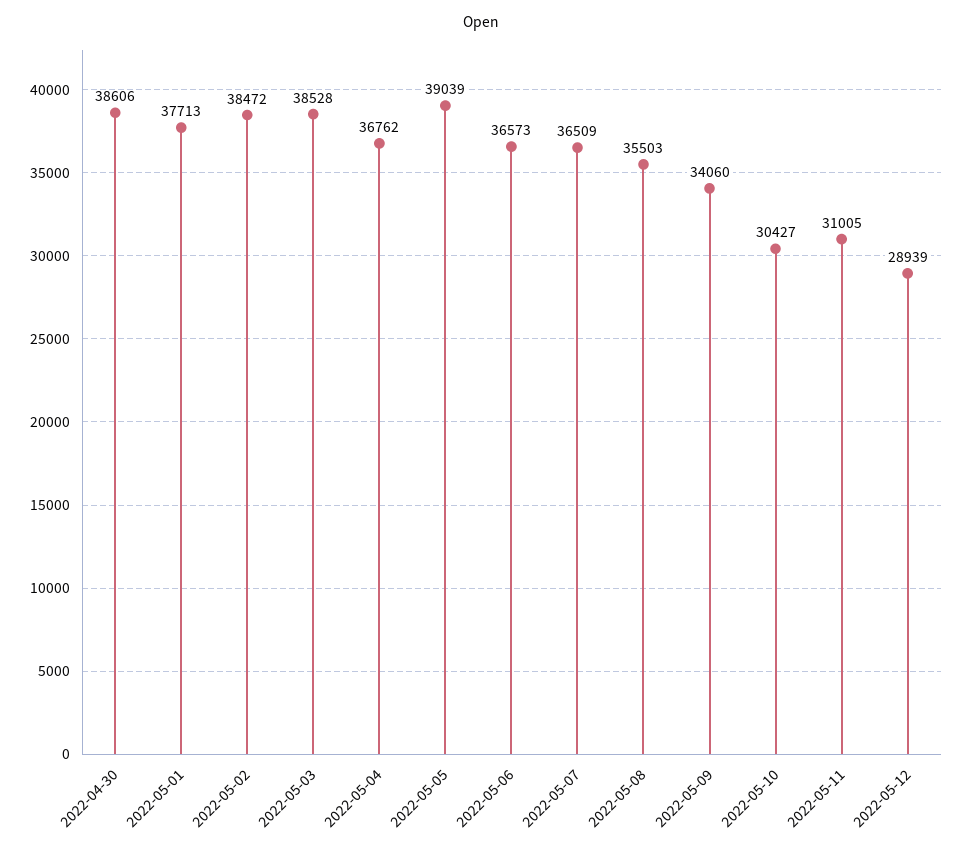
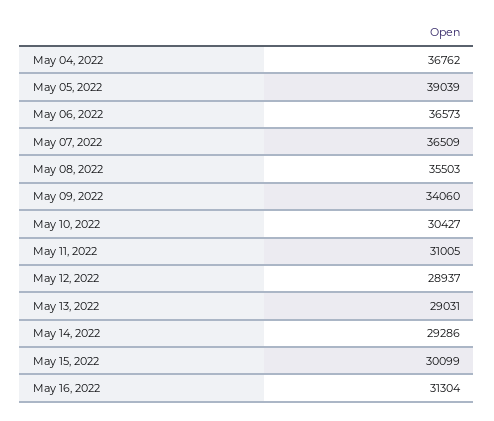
2022-04-30: 38606 -> none
2022-05-01: 37713 -> none
2022-05-02: 38472 -> none
2022-05-03: 38528 -> none
2022-05-12: 28939 -> 28937
May 13, 2022: none -> 29031
May 14, 2022: none -> 29286
May 15, 2022: none -> 30099
May 16, 2022: none -> 31304

